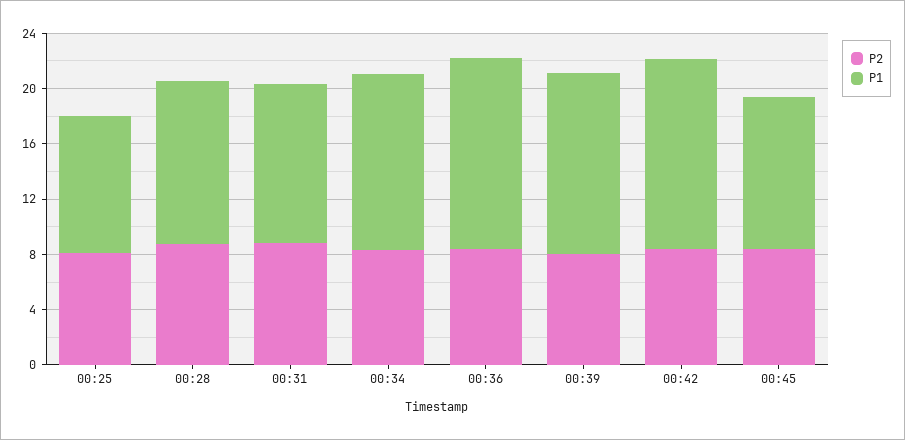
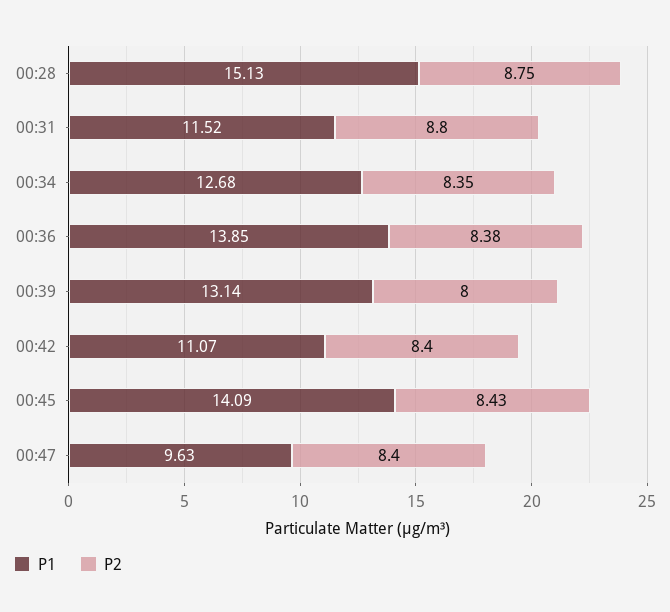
P2, 00:25: 8 -> none
P1, 00:25: 10 -> none
P1, 00:28: 12 -> 15.13
P1, 00:42: 14 -> 11.07
P1, 00:45: 11 -> 14.09
P1, 00:47: none -> 9.63
P2, 00:47: none -> 8.4

